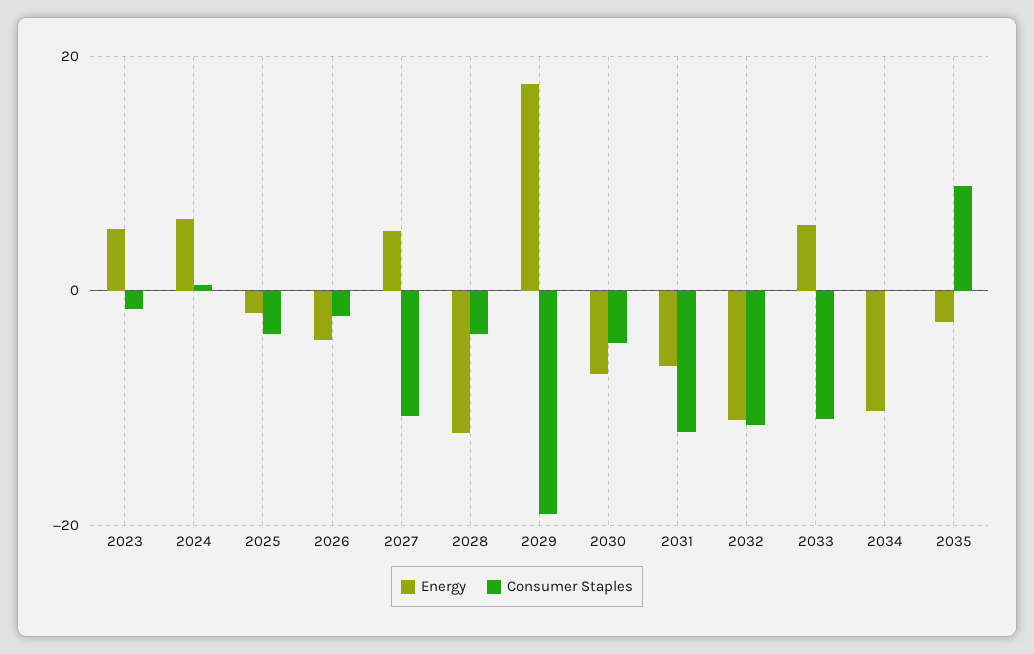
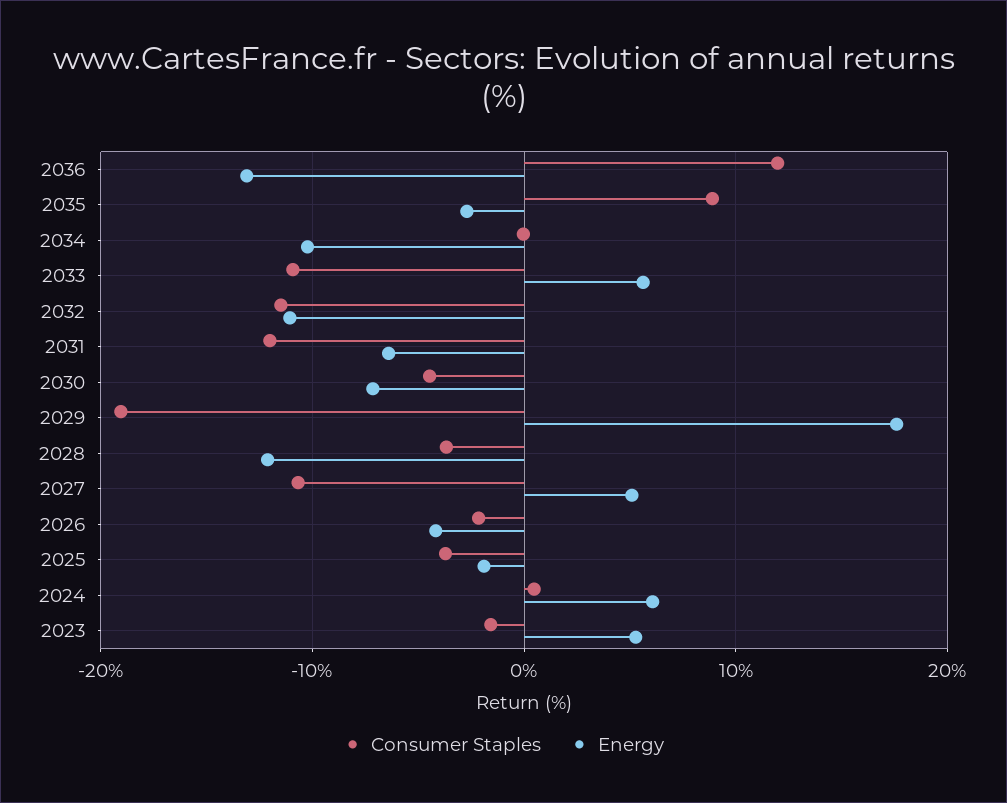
Consumer Staples, 2036: none -> 12
Energy, 2036: none -> -13

